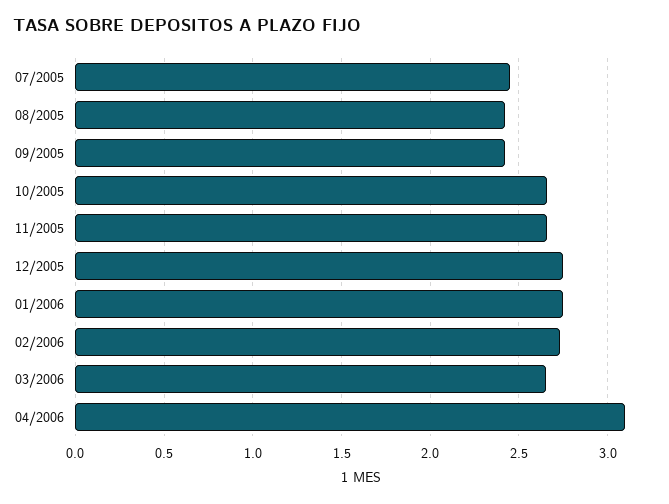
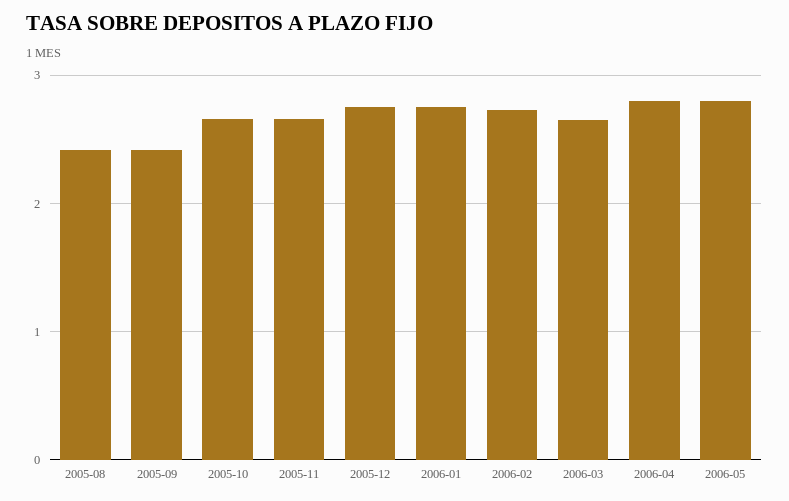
07/2005: 2.45 -> none
04/2006: 3.1 -> 2.8
2006-05: none -> 2.8

